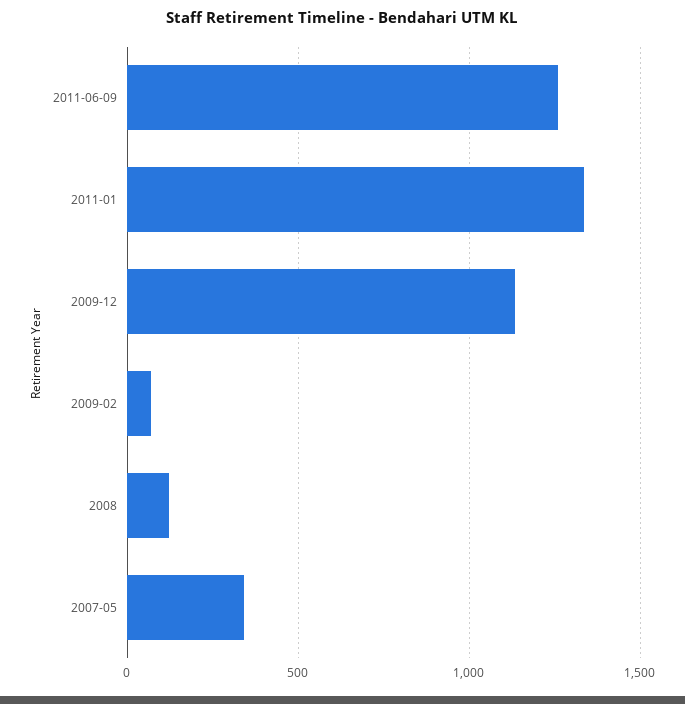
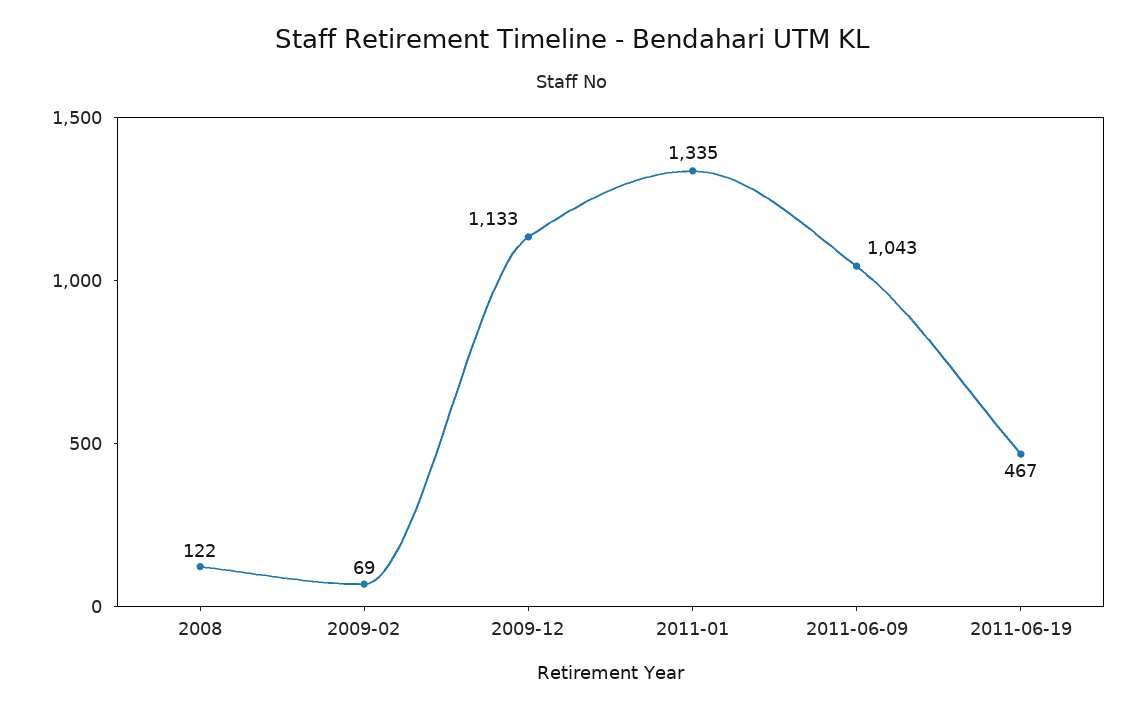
2011-06-09: 1250 -> 1043
2007-05: 350 -> none
2011-06-19: none -> 467

